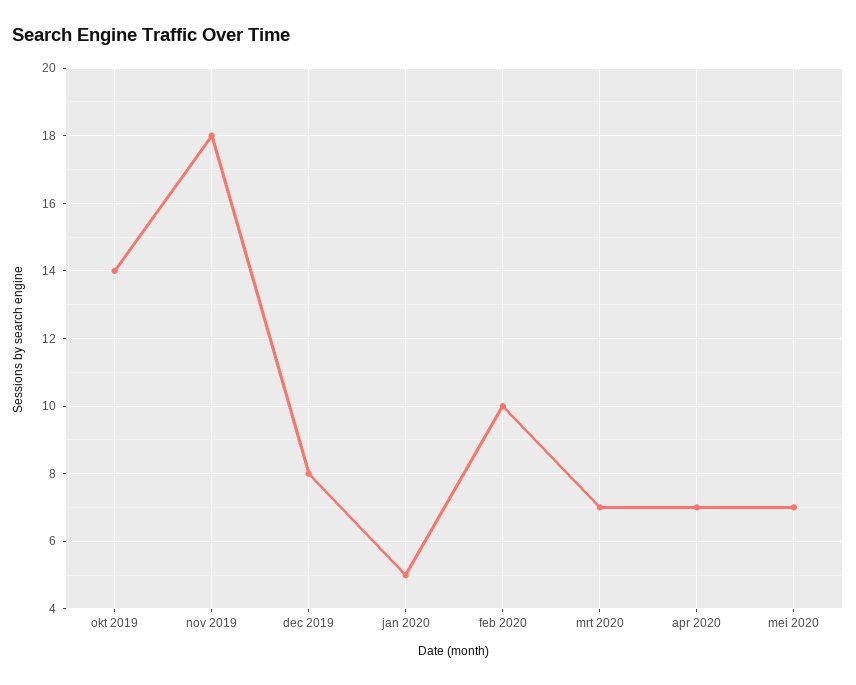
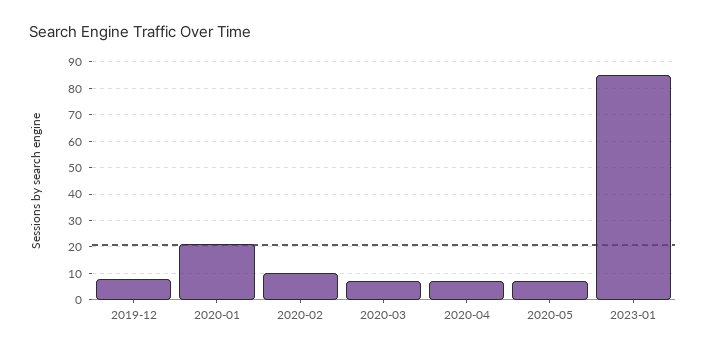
okt 2019: 14 -> none
nov 2019: 18 -> none
jan 2020: 5 -> 20
2023-01: none -> 85

